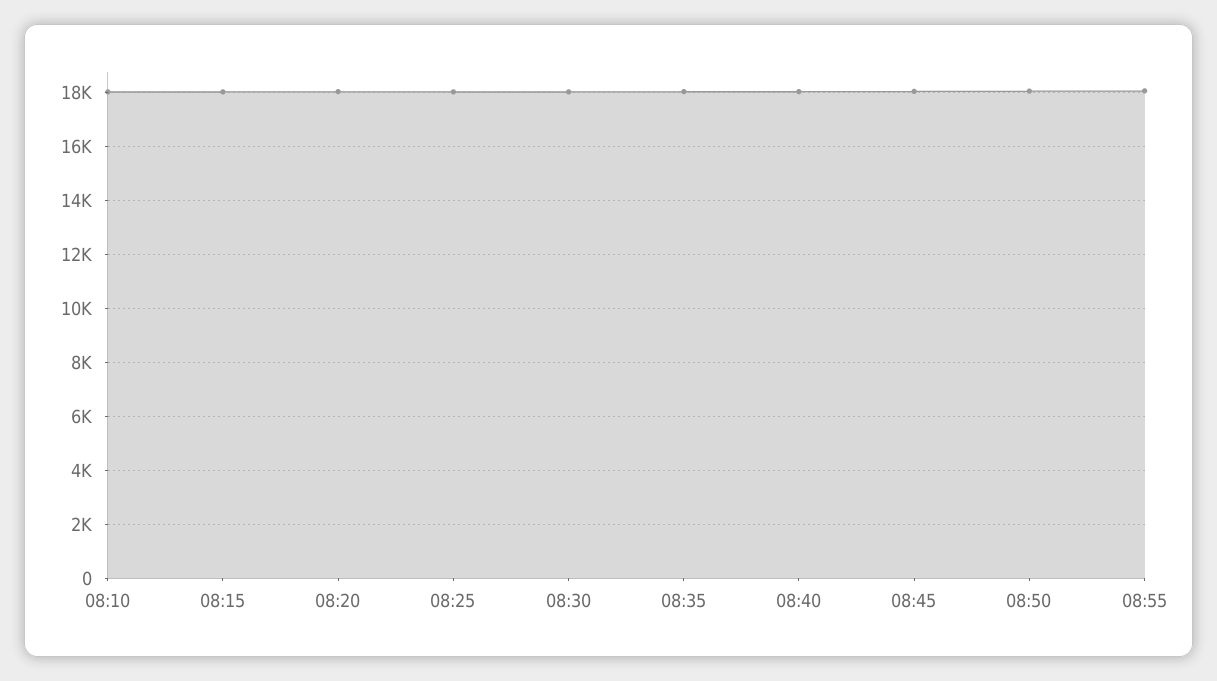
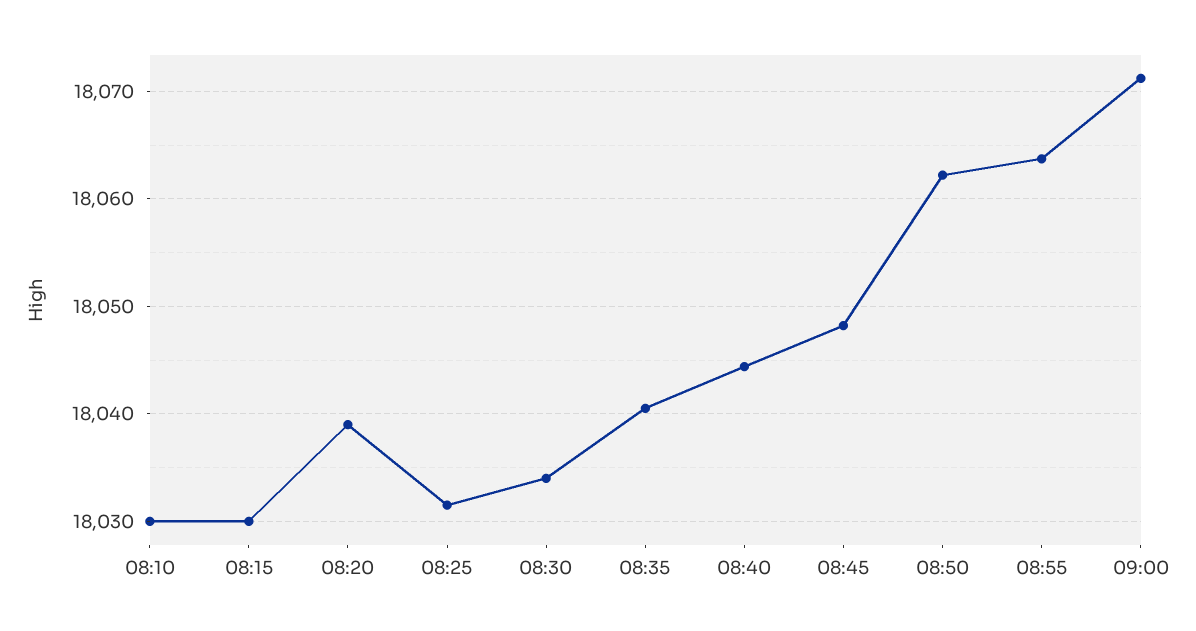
09:00: none -> 18071

